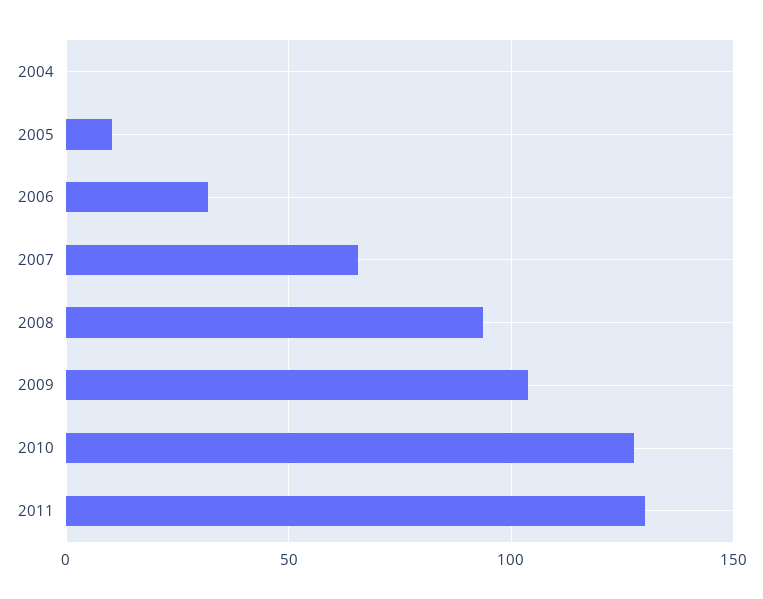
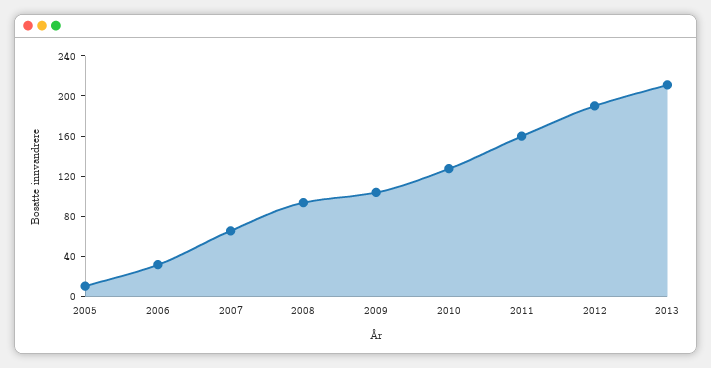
2004: 0 -> none
2011: 130 -> 160
2012: none -> 190
2013: none -> 210

